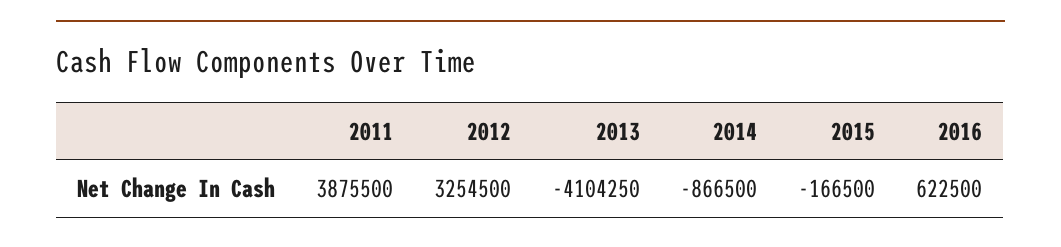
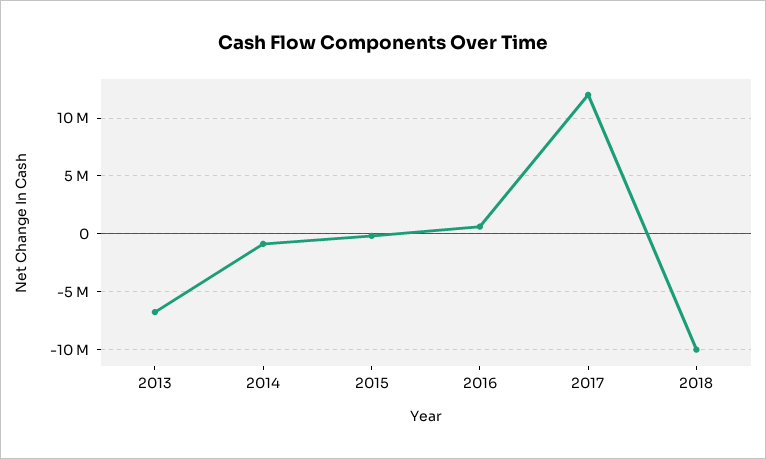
2011: 3875500 -> none
2012: 3254500 -> none
2013: -4104250 -> -7000000
2017: none -> 12000000
2018: none -> -10000000

